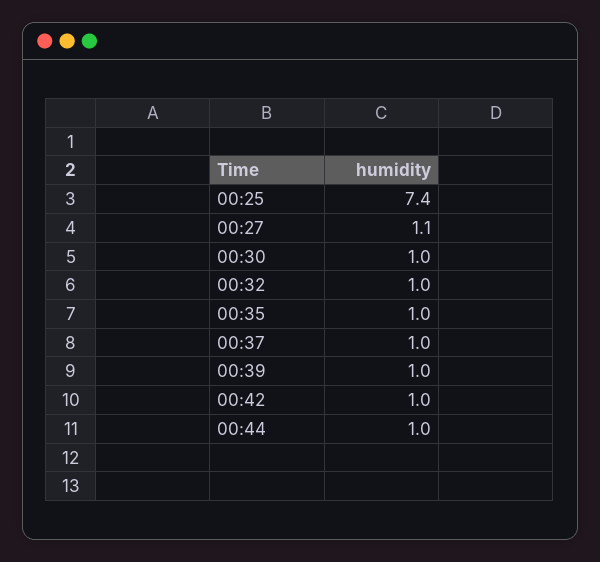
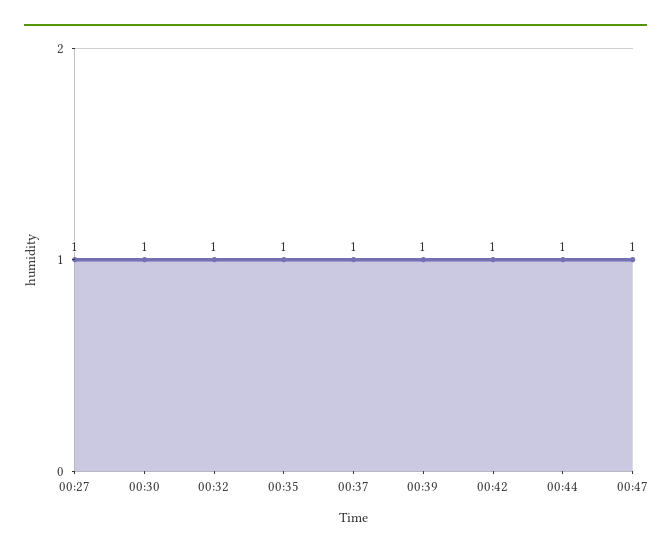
00:25: 7.4 -> none
00:27: 1.1 -> 1
00:47: none -> 1

